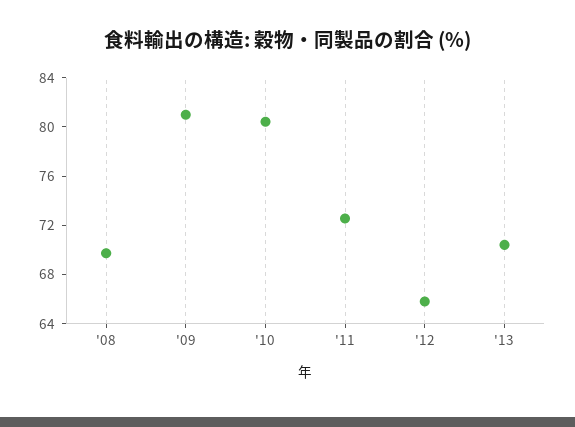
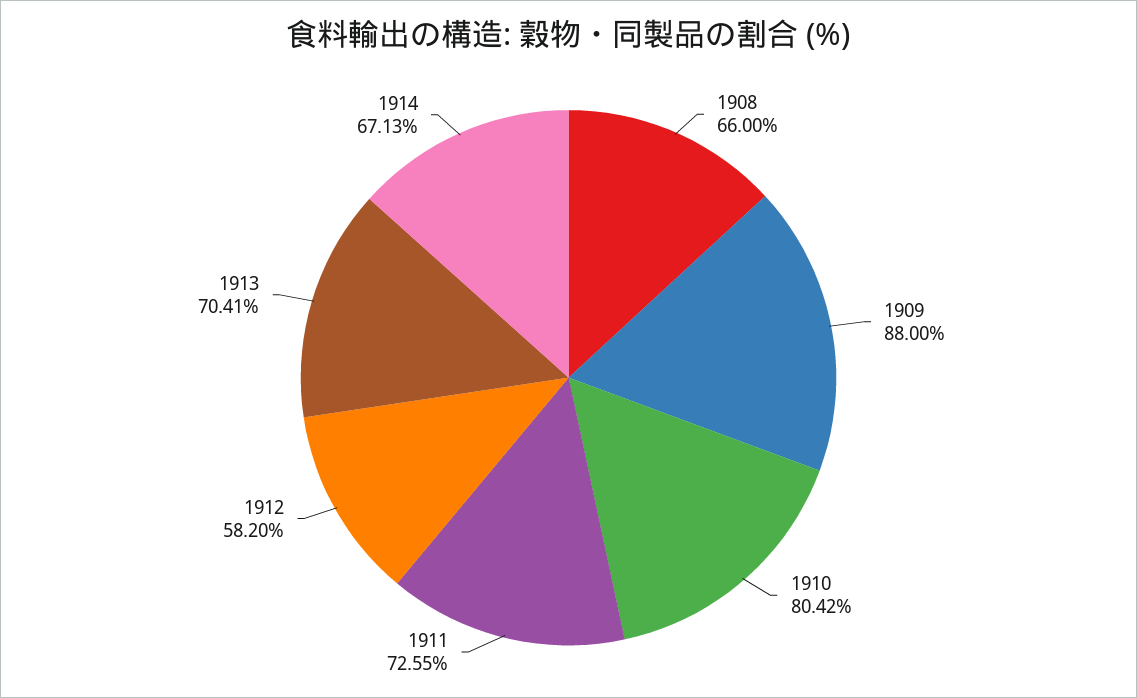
'08: 70 -> 66
'09: 81 -> 88
'12: 66 -> 58.2
1914: none -> 67.13

